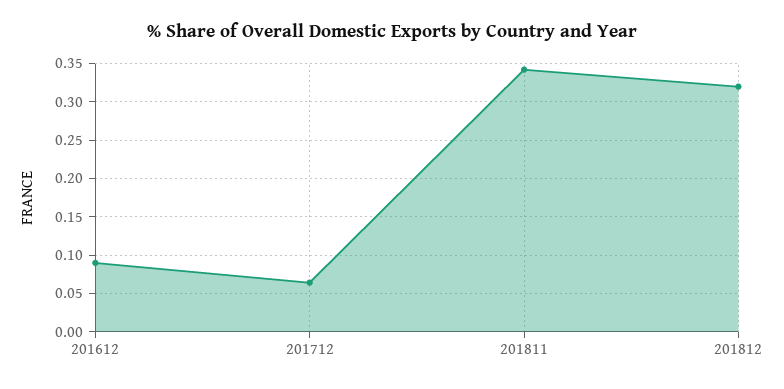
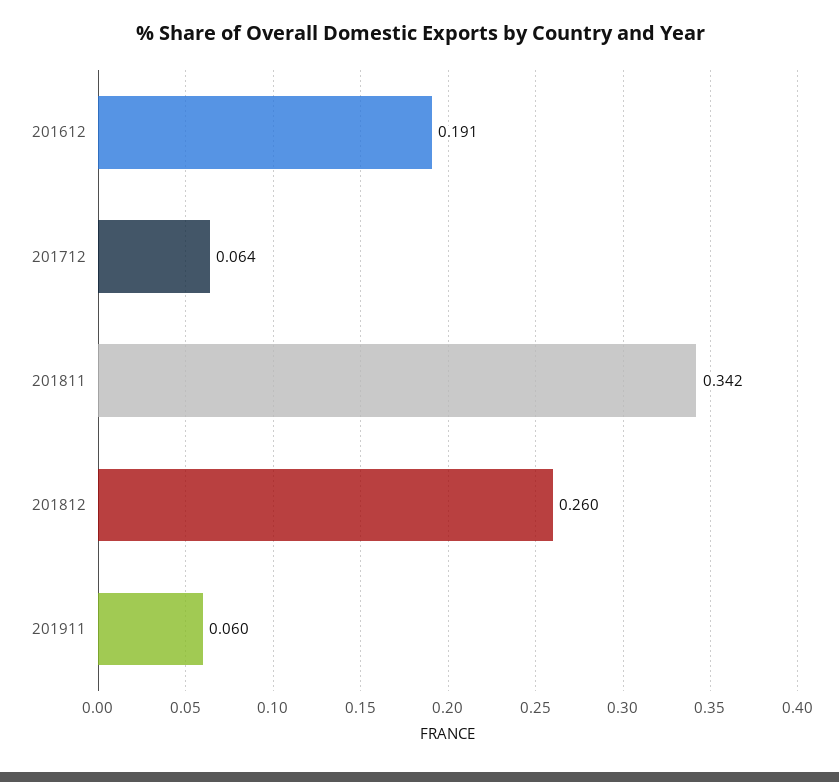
201612: 0.09 -> 0.191
201812: 0.32 -> 0.26
201911: none -> 0.06

